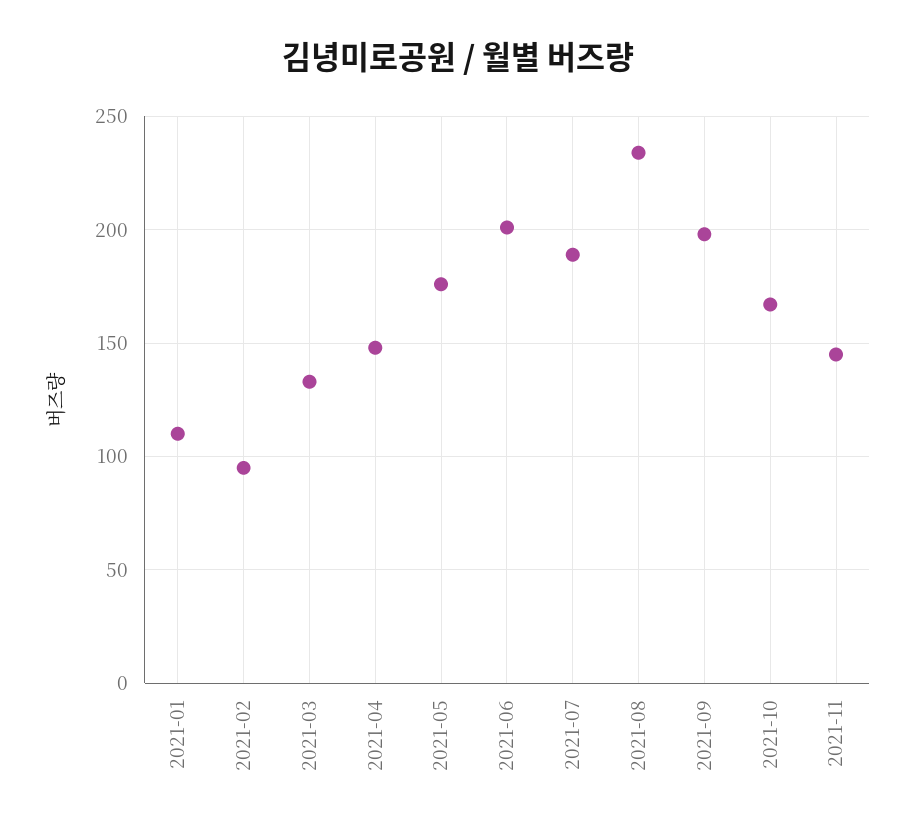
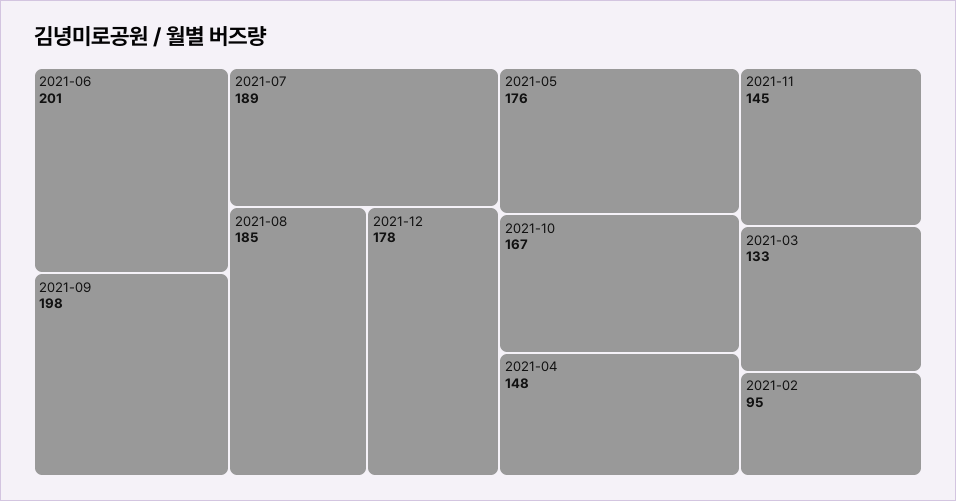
2021-01: 110 -> none
2021-08: 235 -> 185
2021-12: none -> 178

